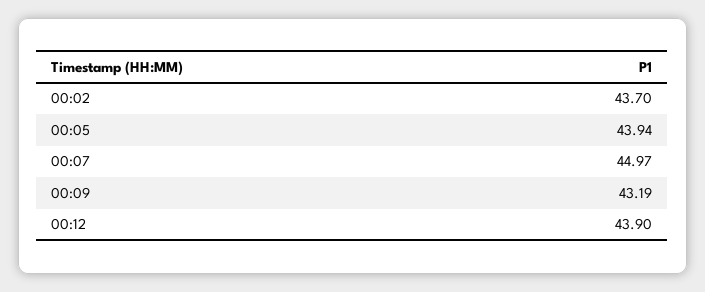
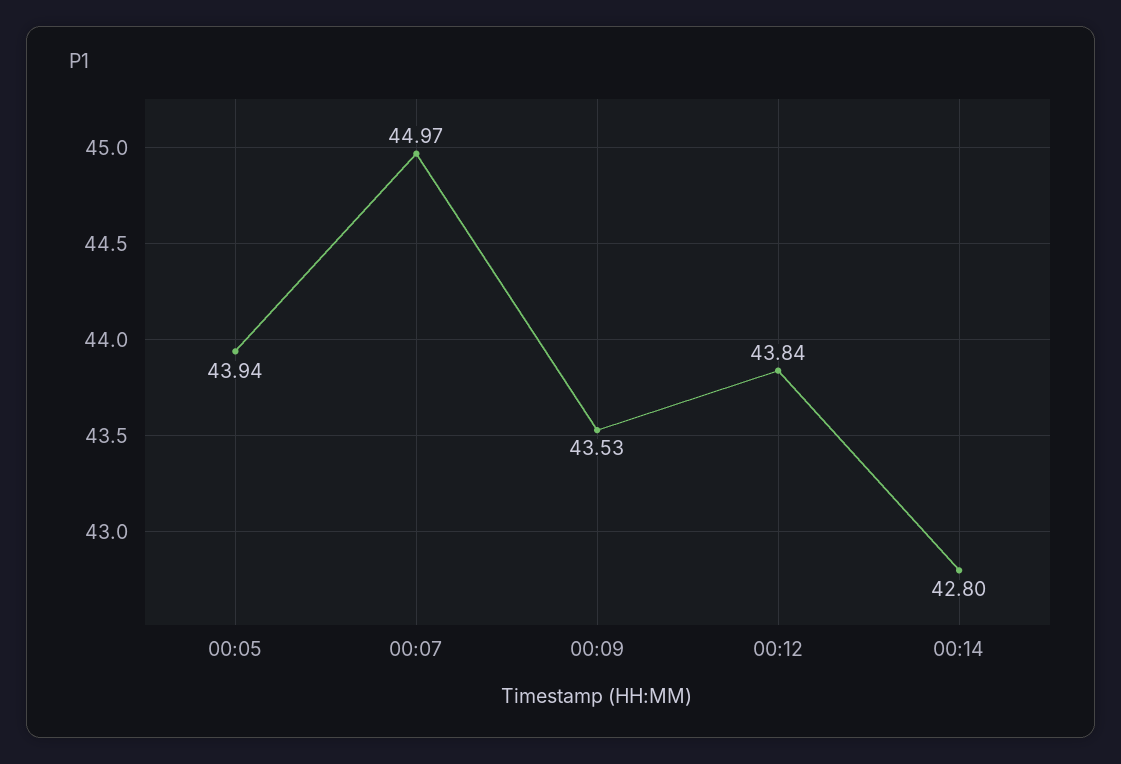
00:02: 43.7 -> none
00:09: 43.19 -> 43.53
00:12: 43.9 -> 43.84
00:14: none -> 42.8

